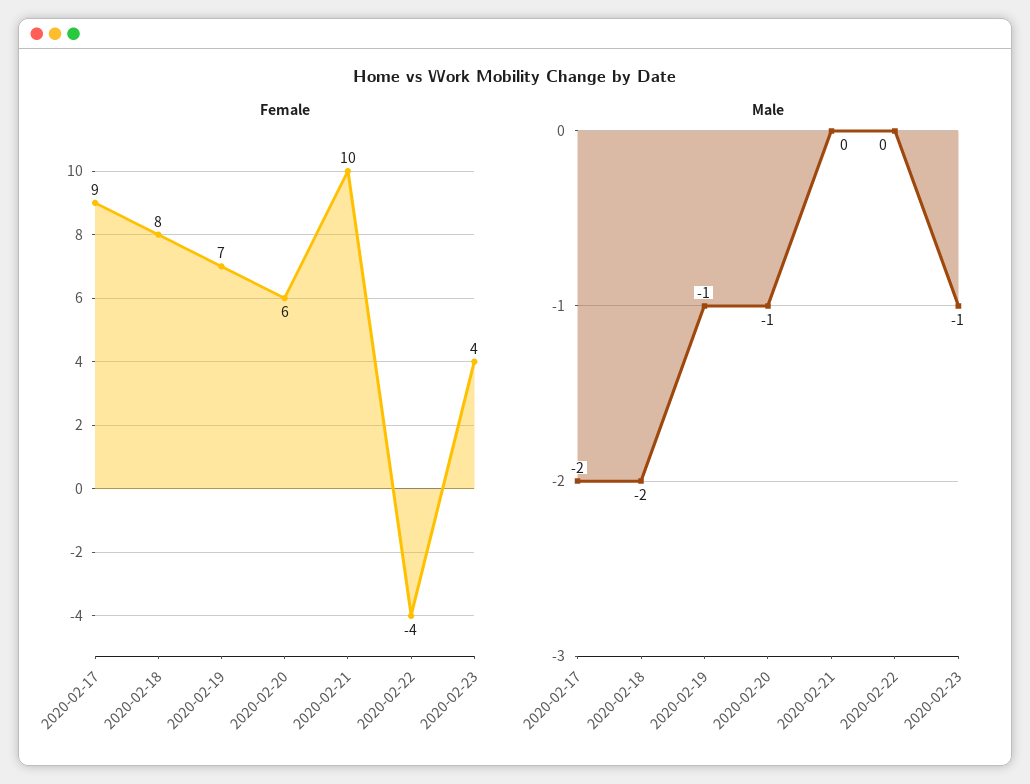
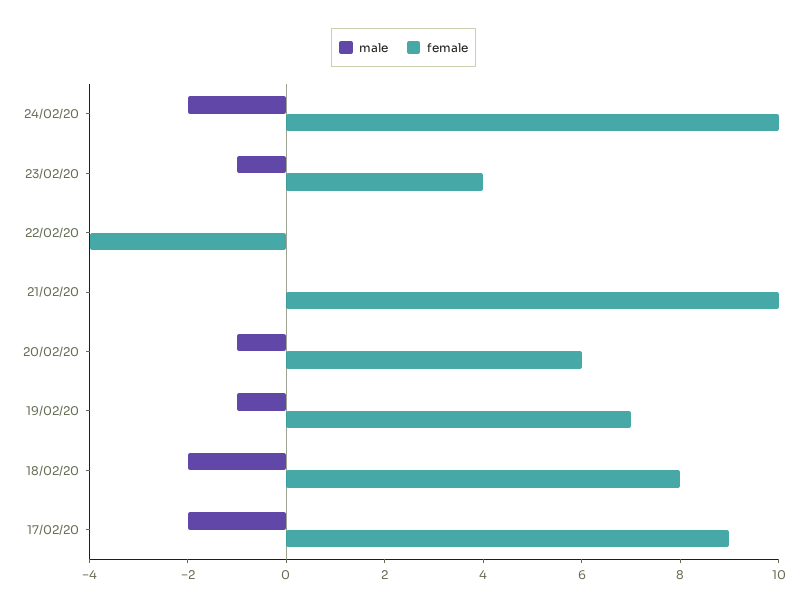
Male, 24/02/20: none -> -2
Female, 24/02/20: none -> 10

